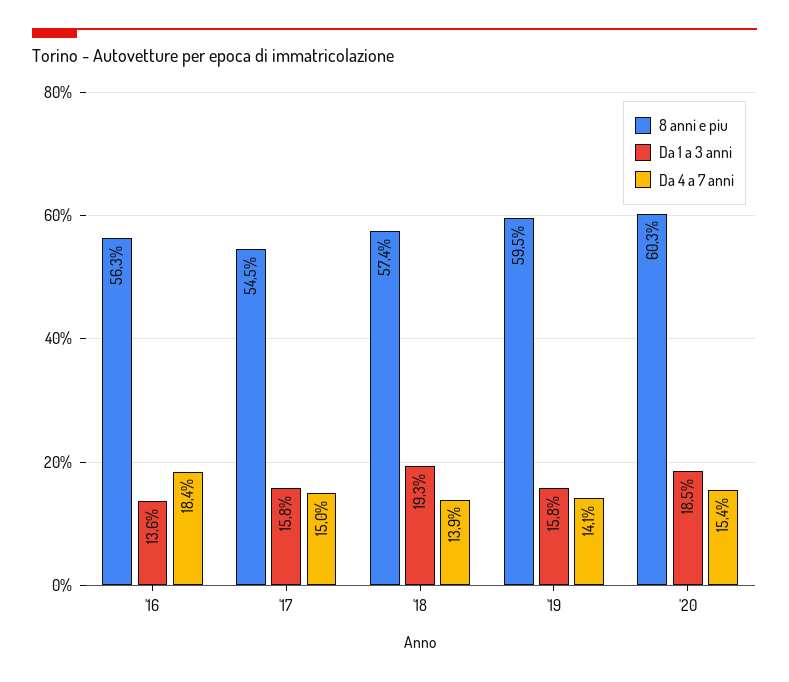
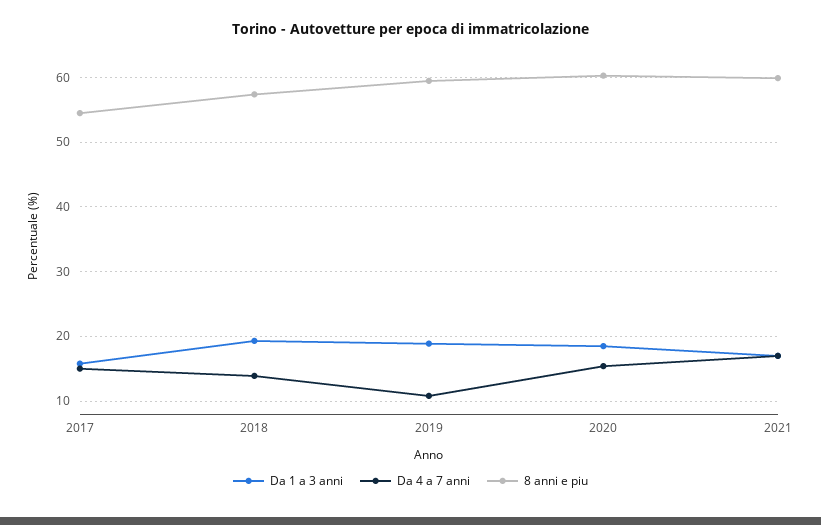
8 anni e piu, '16: 56.3 -> none
Da 1 a 3 anni, '16: 13.6 -> none
Da 4 a 7 anni, '16: 18.4 -> none
Da 1 a 3 anni, '19: 15.8 -> 19
Da 4 a 7 anni, '19: 14.1 -> 11
Da 1 a 3 anni, 2021: none -> 17
Da 4 a 7 anni, 2021: none -> 17
8 anni e piu, 2021: none -> 60

